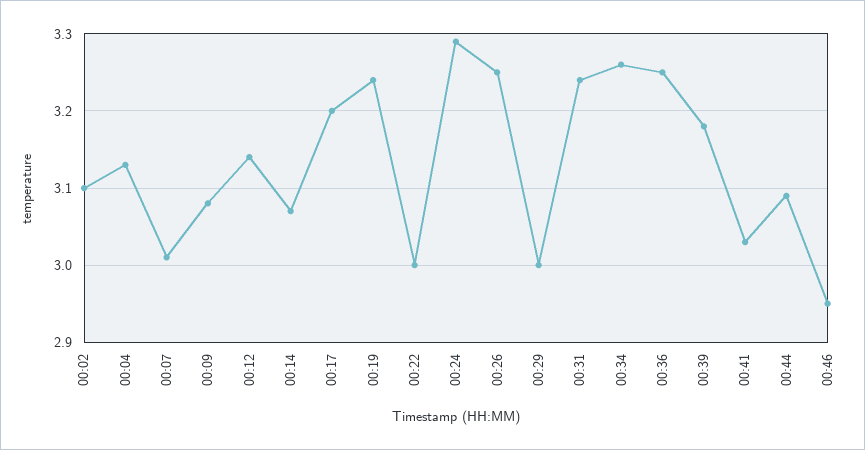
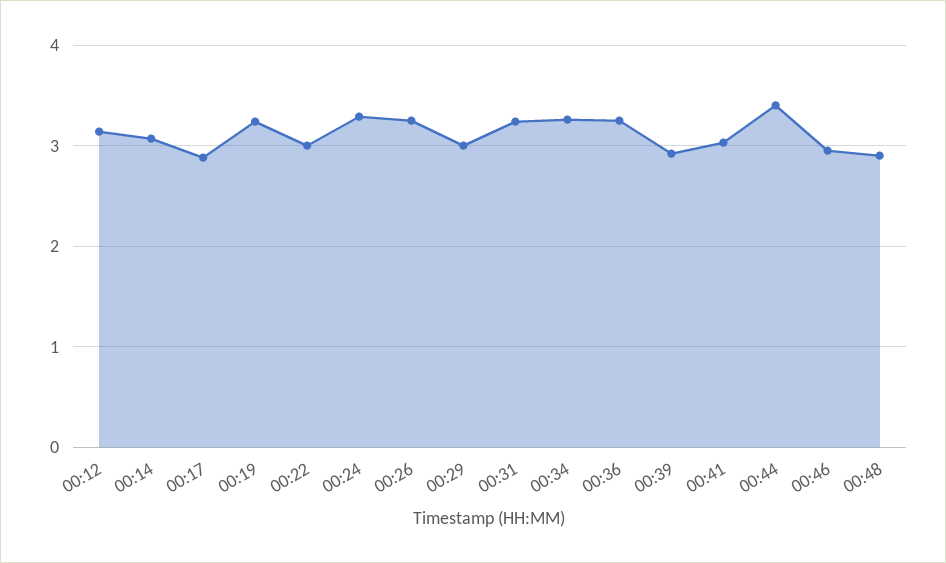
00:02: 3.1 -> none
00:04: 3.13 -> none
00:07: 3.01 -> none
00:09: 3.08 -> none
00:17: 3.2 -> 2.9
00:39: 3.18 -> 2.9
00:44: 3.09 -> 3.4
00:48: none -> 2.9

